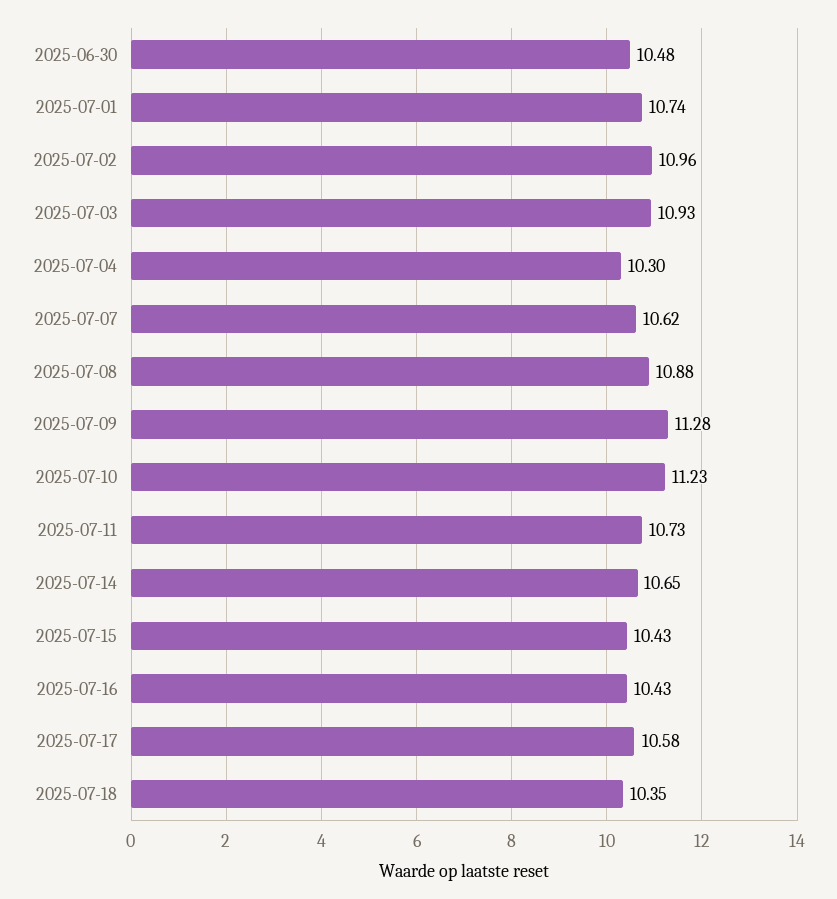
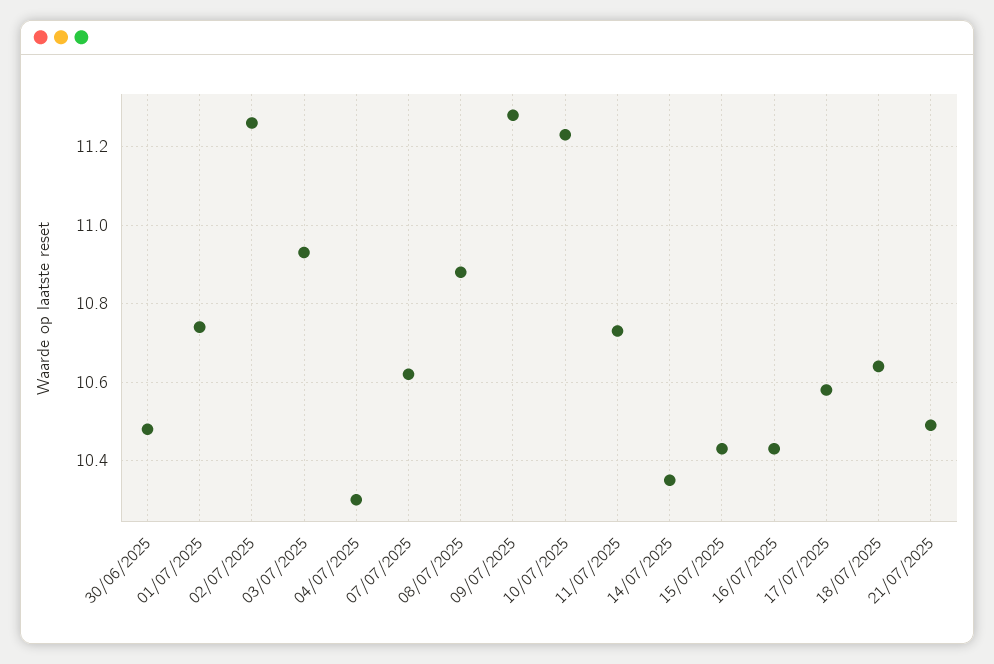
2025-07-02: 10.96 -> 11.25
2025-07-14: 10.65 -> 10.35
2025-07-18: 10.35 -> 10.65
21/07/2025: none -> 10.5

